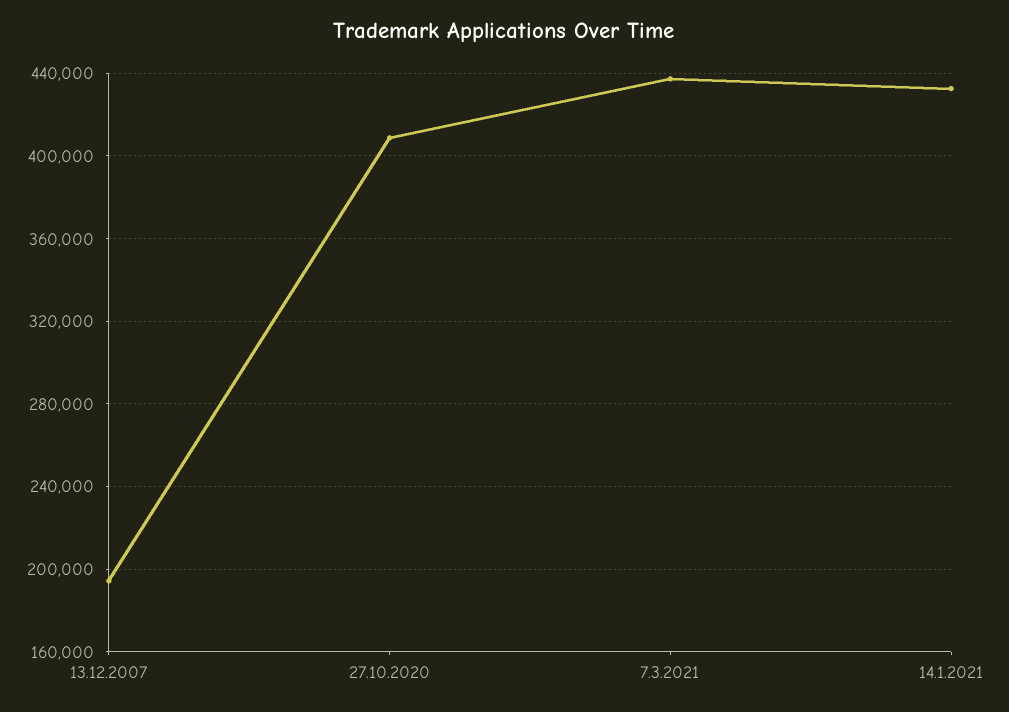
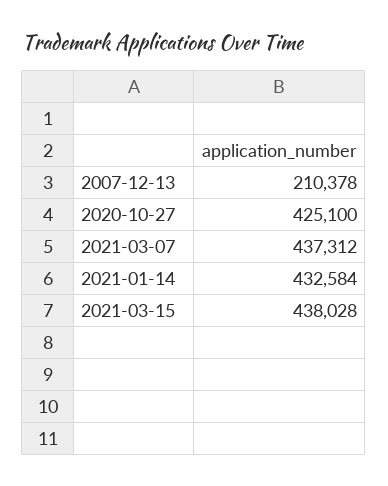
13.12.2007: 195000 -> 210378
27.10.2020: 410000 -> 425100
2021-03-15: none -> 438028

